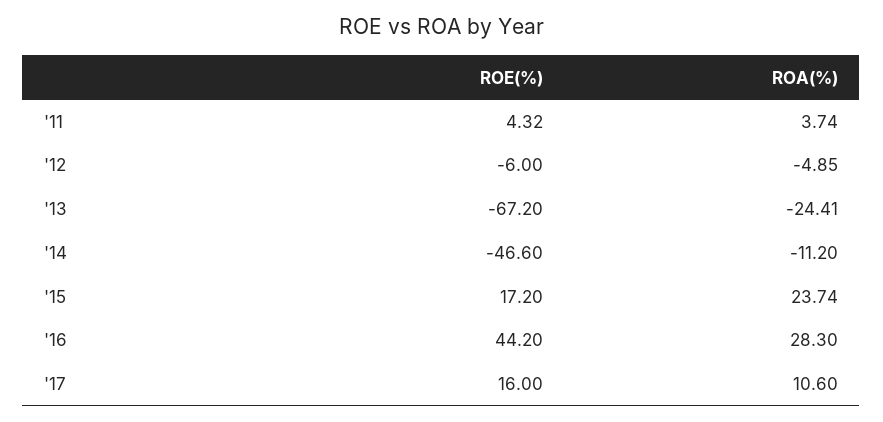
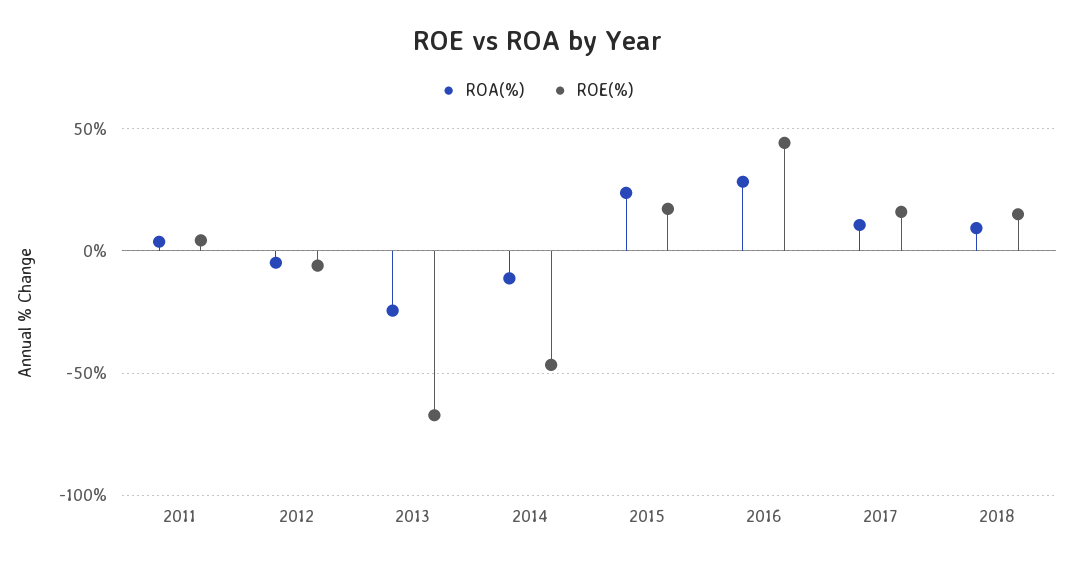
ROA(%), 2018: none -> 10
ROE(%), 2018: none -> 15

